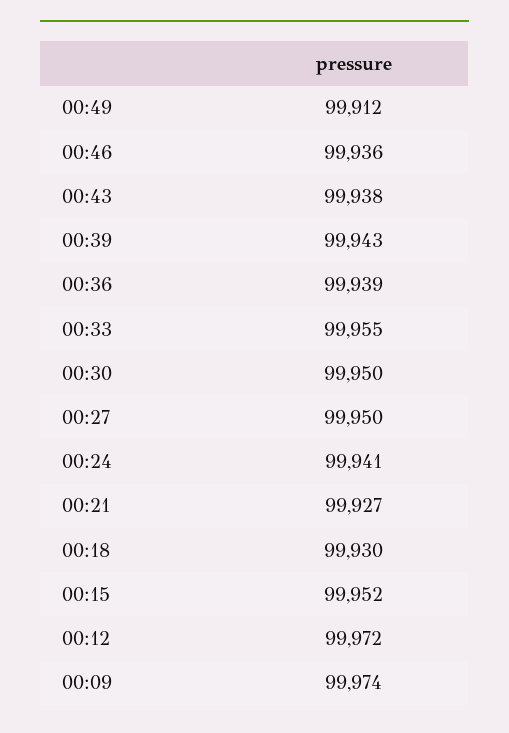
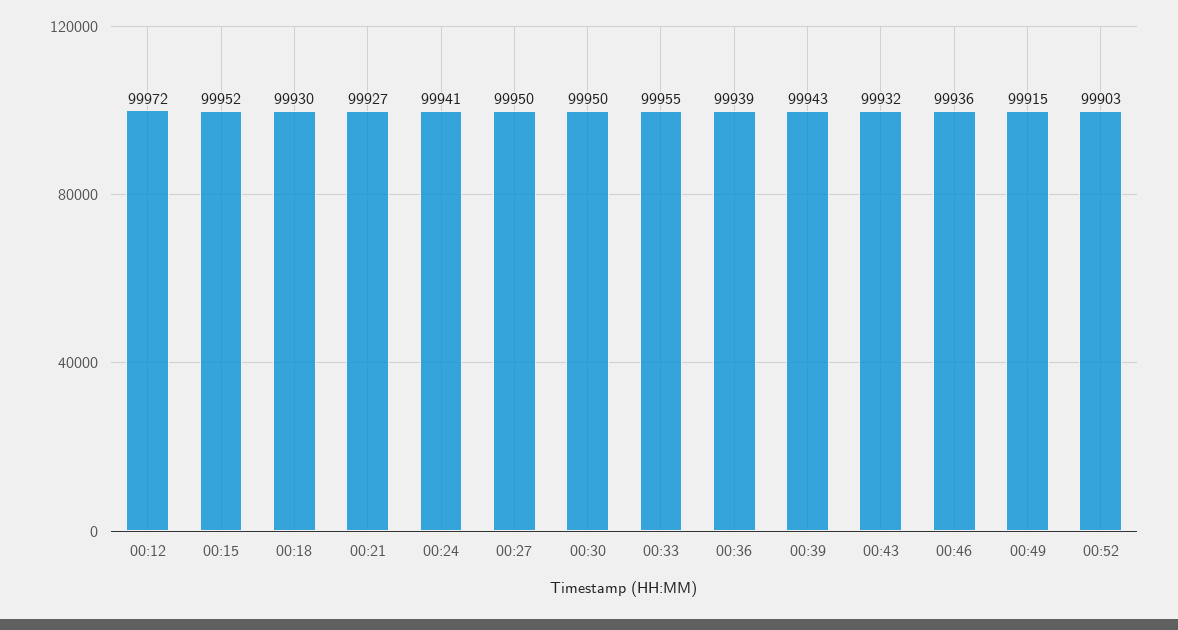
00:49: 99912 -> 99915
00:43: 99938 -> 99932
00:09: 99974 -> none
00:52: none -> 99903

